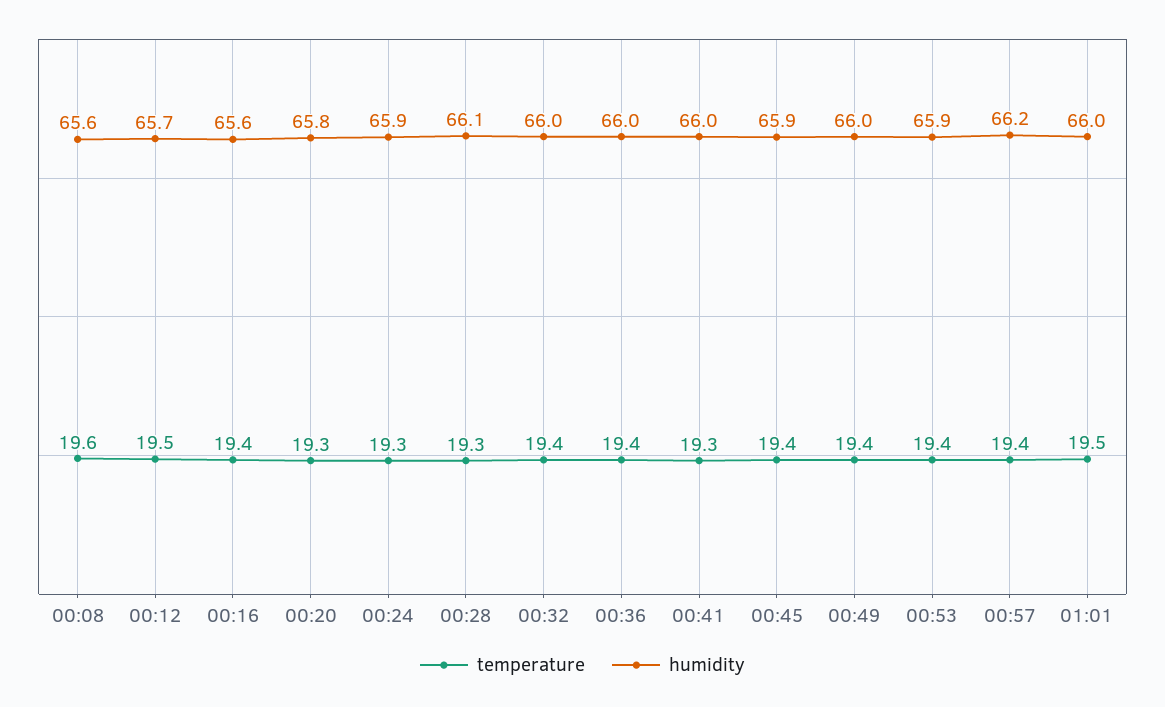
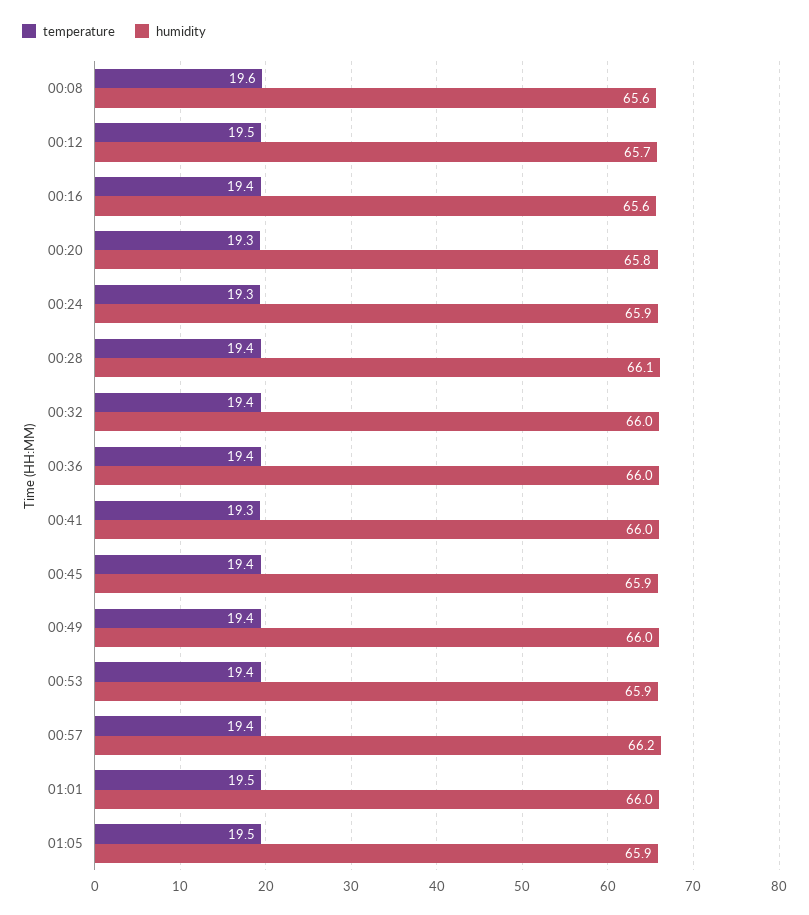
temperature, 00:28: 19.3 -> 19.4
temperature, 01:05: none -> 19.5
humidity, 01:05: none -> 65.9

